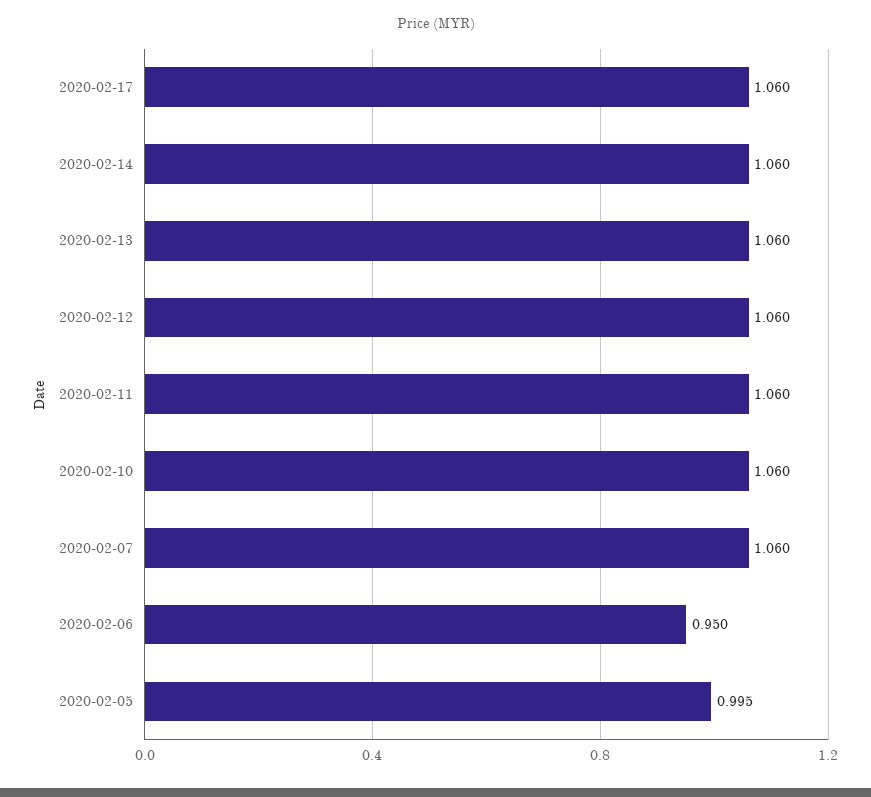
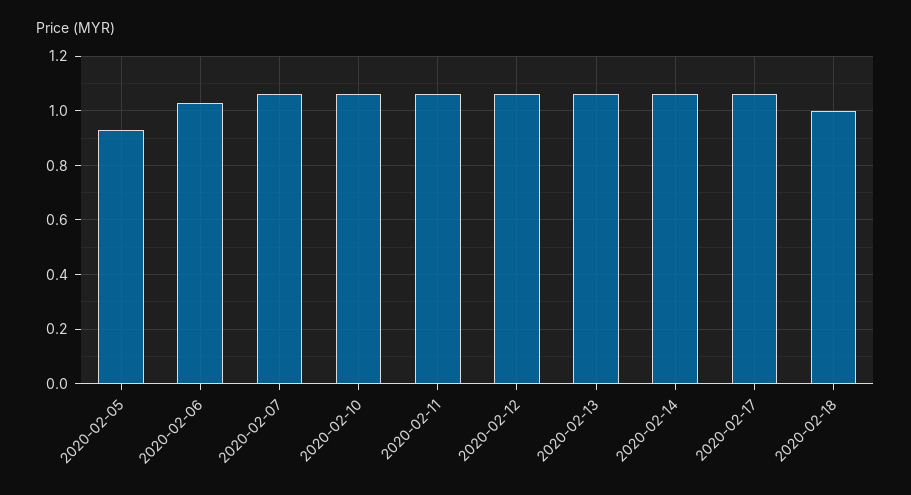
2020-02-06: 0.95 -> 1.025
2020-02-05: 0.995 -> 0.925
2020-02-18: none -> 1

